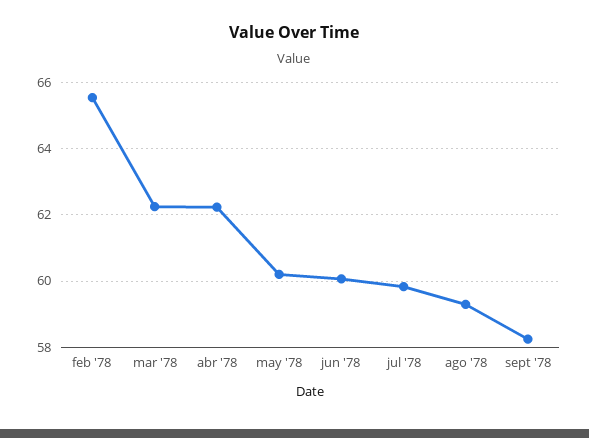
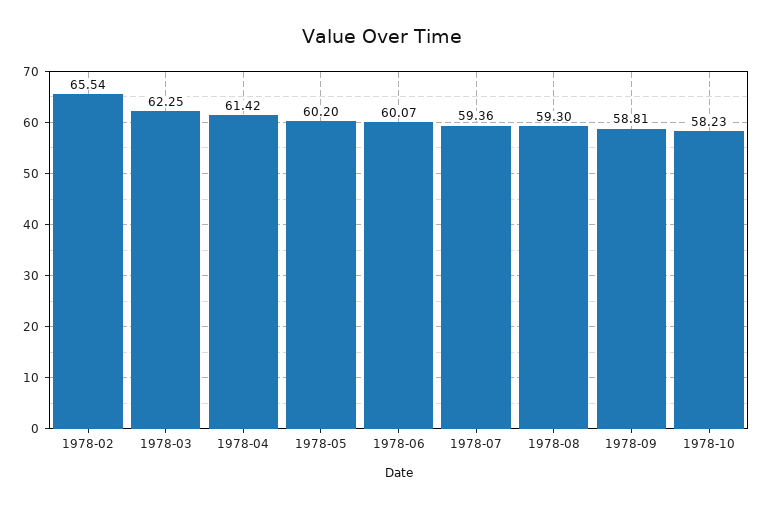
abr '78: 62.2 -> 61.42
jul '78: 59.8 -> 59.36
sept '78: 58.2 -> 58.81
1978-10: none -> 58.23

